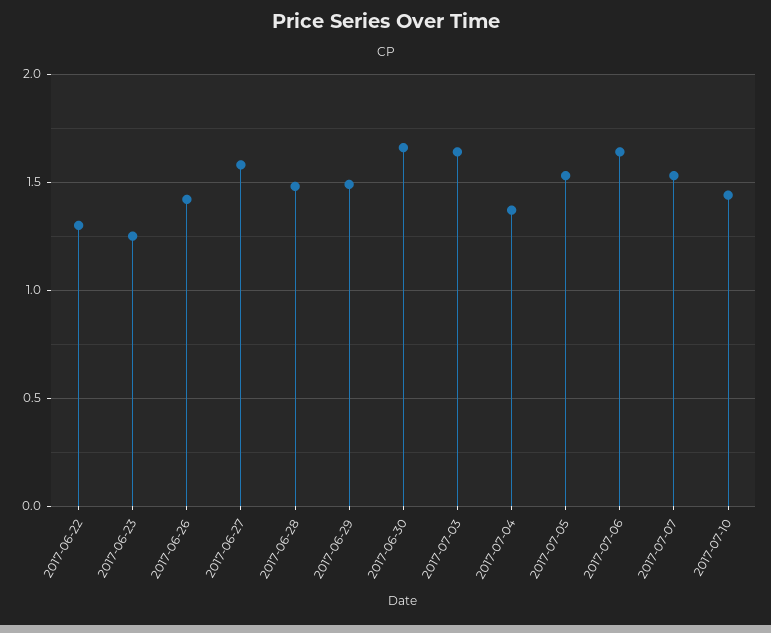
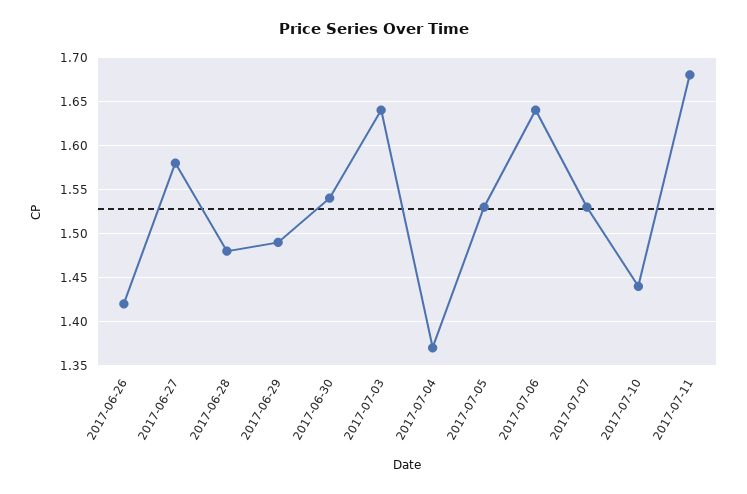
2017-06-22: 1.3 -> none
2017-06-23: 1.25 -> none
2017-06-30: 1.65 -> 1.54
2017-07-11: none -> 1.68

